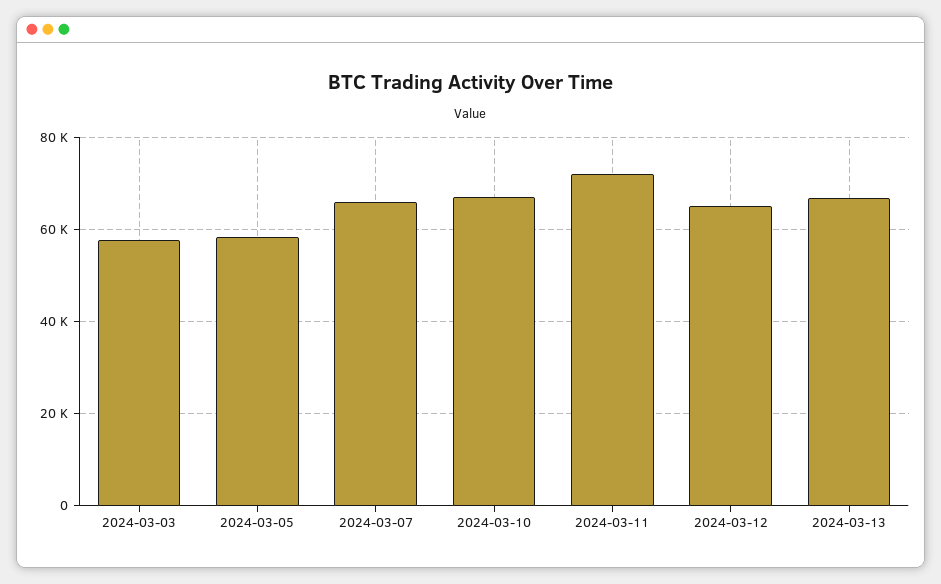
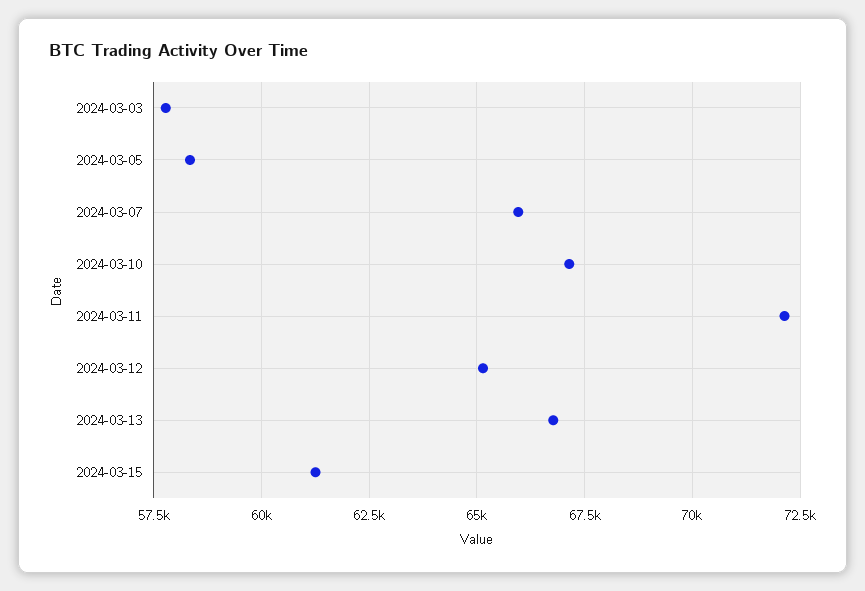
2024-03-15: none -> 61250

